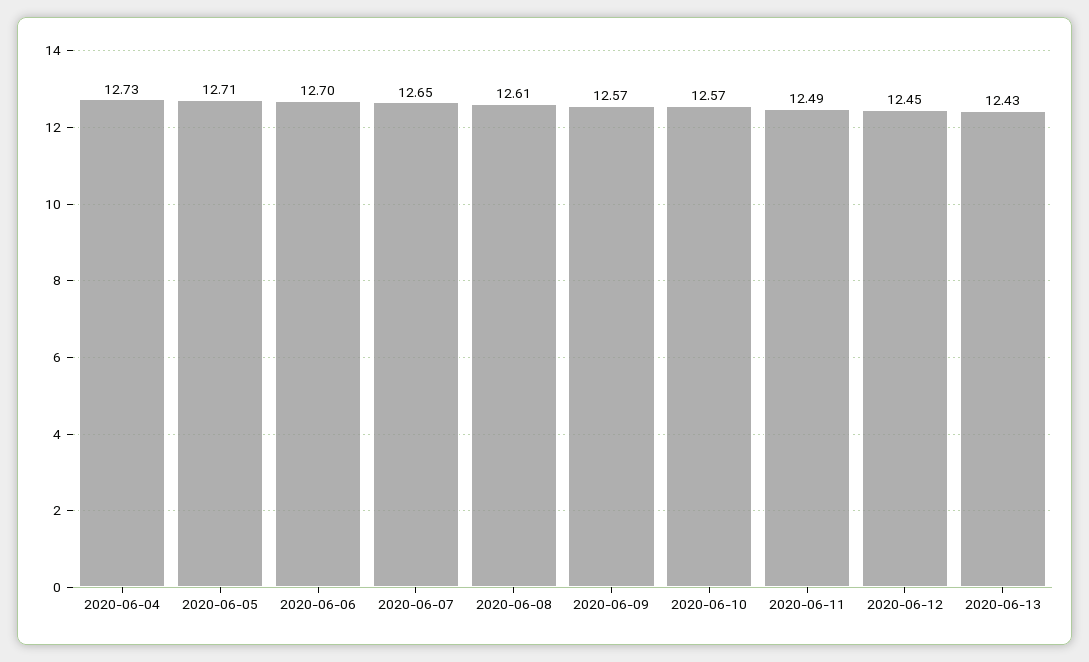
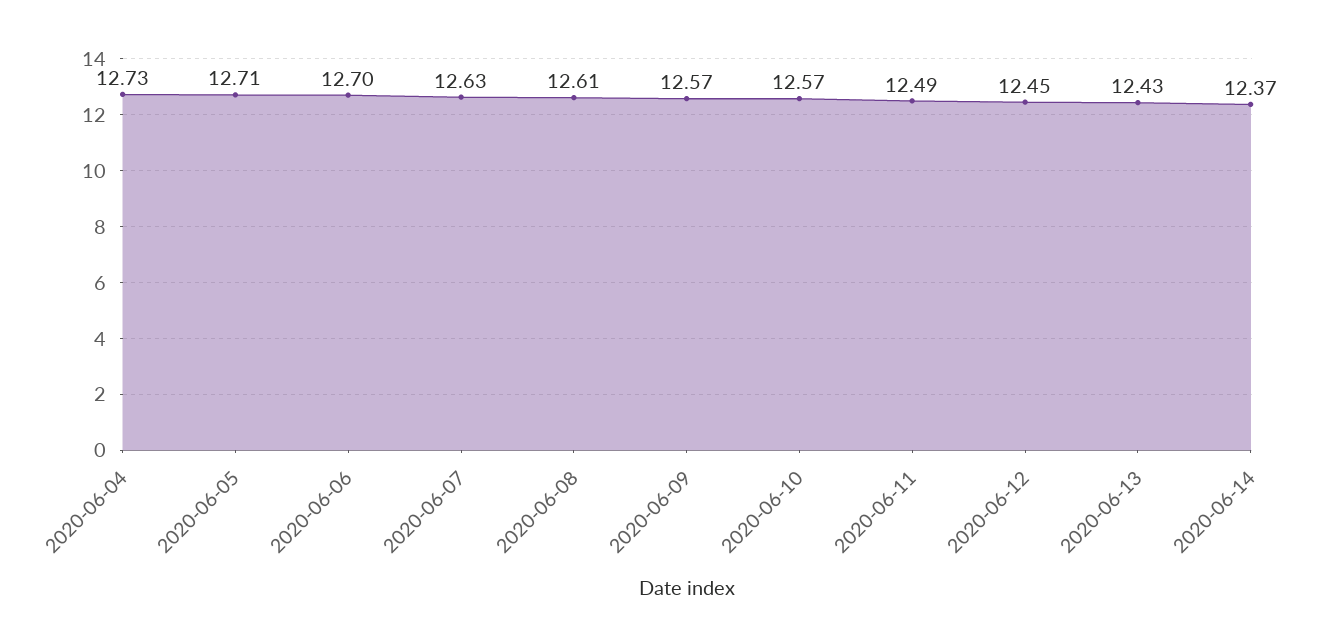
2020-06-07: 12.65 -> 12.63
2020-06-14: none -> 12.37

